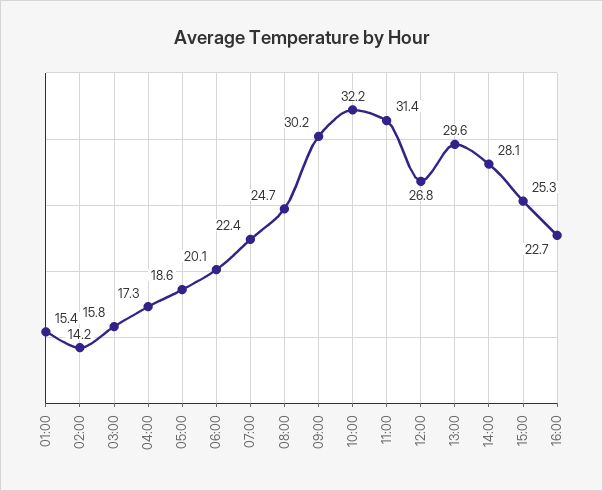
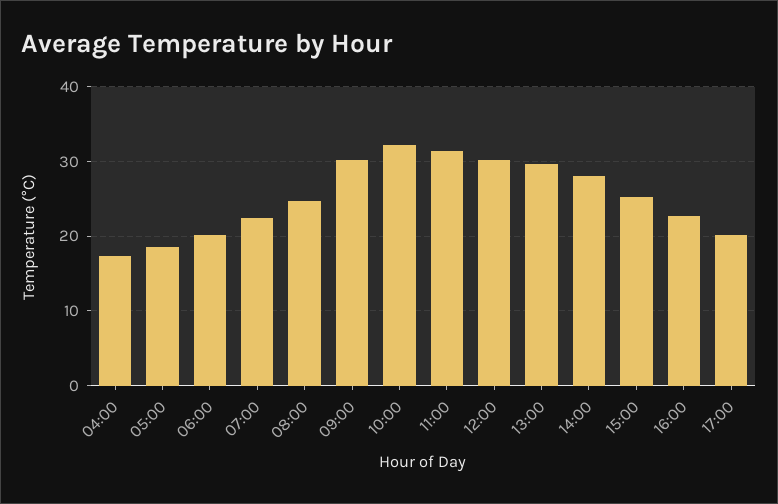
01:00: 15.4 -> none
02:00: 14.2 -> none
03:00: 15.8 -> none
12:00: 26.8 -> 30
17:00: none -> 20

